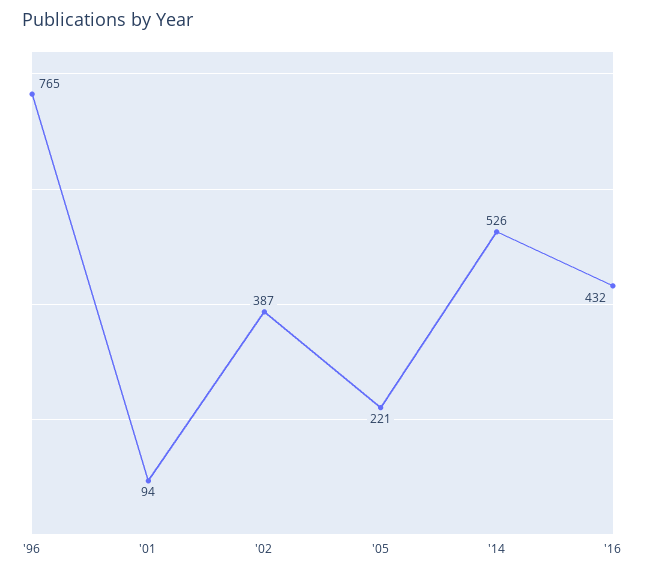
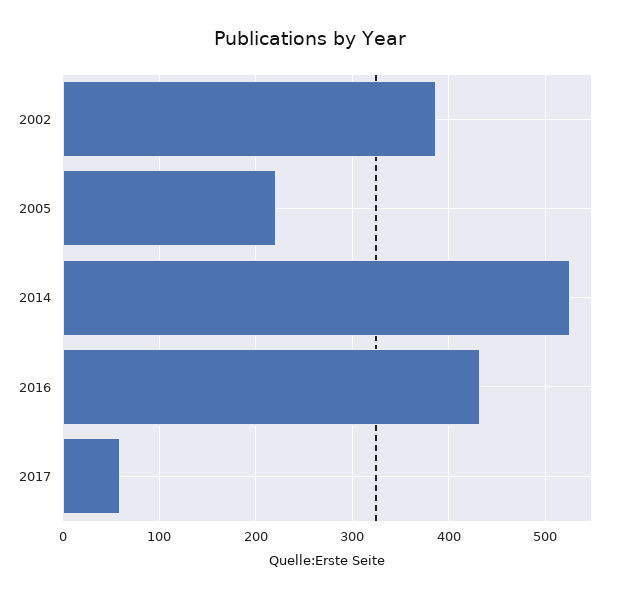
'96: 765 -> none
'01: 94 -> none
2017: none -> 60

